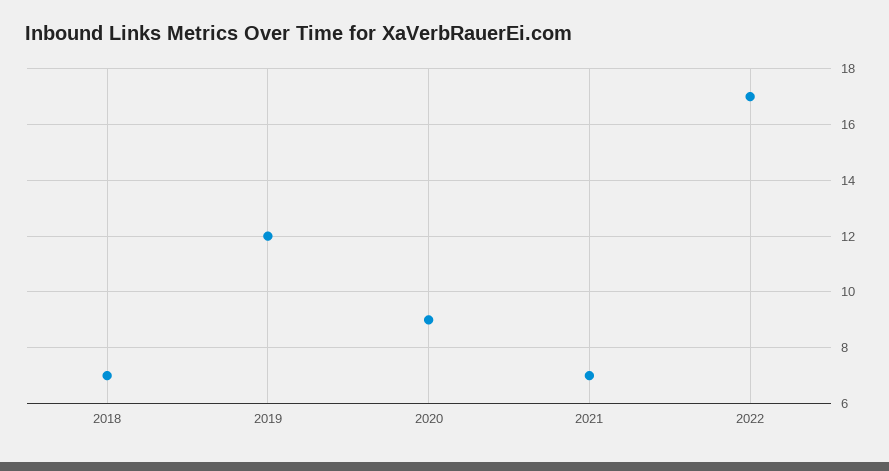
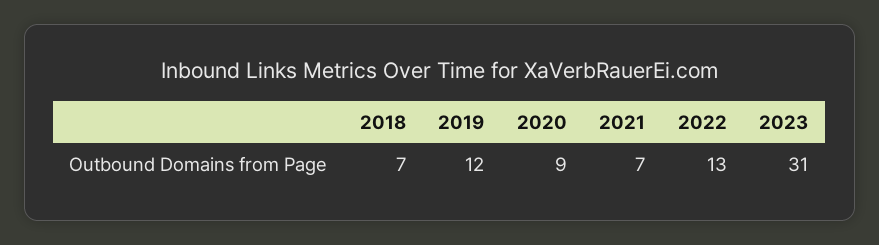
2022: 17 -> 13
2023: none -> 31

